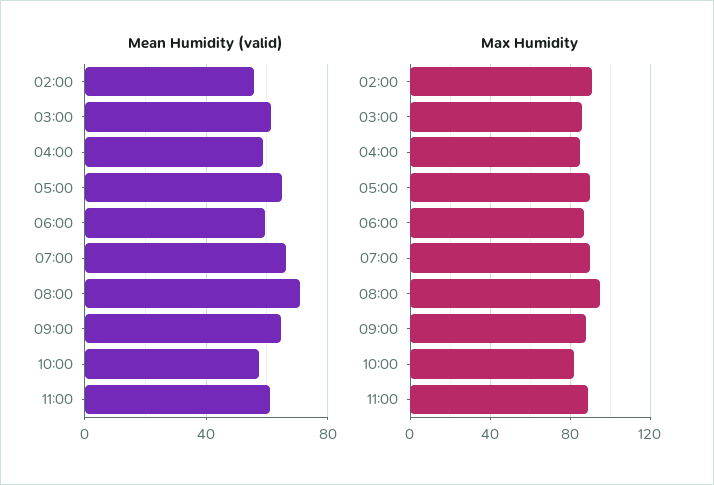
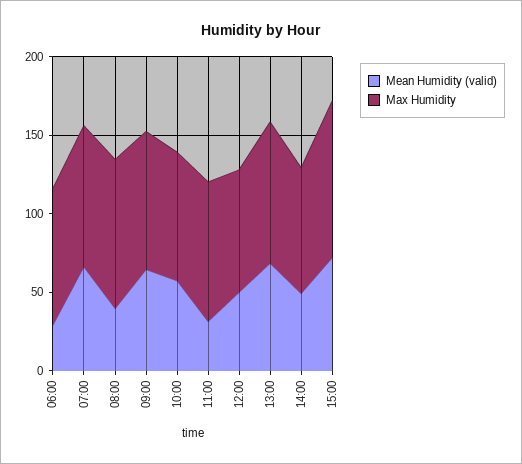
Mean Humidity (valid), 02:00: 55 -> none
Mean Humidity (valid), 03:00: 60 -> none
Mean Humidity (valid), 04:00: 60 -> none
Mean Humidity (valid), 05:00: 65 -> none
Mean Humidity (valid), 06:00: 60 -> 30
Mean Humidity (valid), 08:00: 70 -> 40
Mean Humidity (valid), 11:00: 60 -> 30
Max Humidity, 02:00: 90 -> none
Max Humidity, 03:00: 85 -> none
Max Humidity, 04:00: 85 -> none
Max Humidity, 05:00: 90 -> none
Mean Humidity (valid), 12:00: none -> 50
Max Humidity, 12:00: none -> 80
Mean Humidity (valid), 13:00: none -> 70
Max Humidity, 13:00: none -> 90
Mean Humidity (valid), 14:00: none -> 50
Max Humidity, 14:00: none -> 80
Mean Humidity (valid), 15:00: none -> 70
Max Humidity, 15:00: none -> 100

